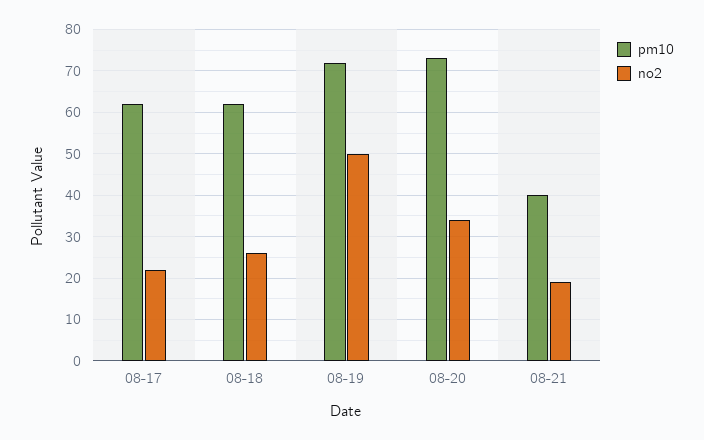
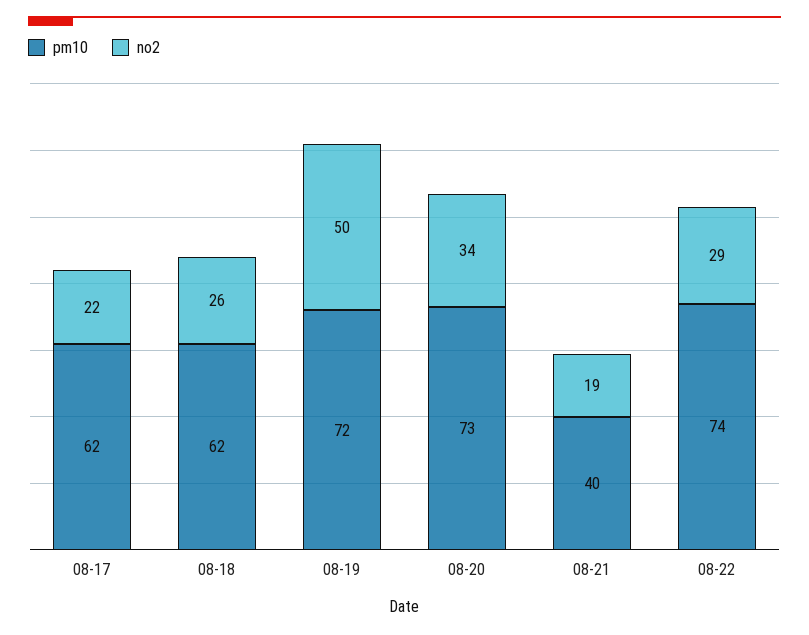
pm10, 08-22: none -> 74
no2, 08-22: none -> 29

